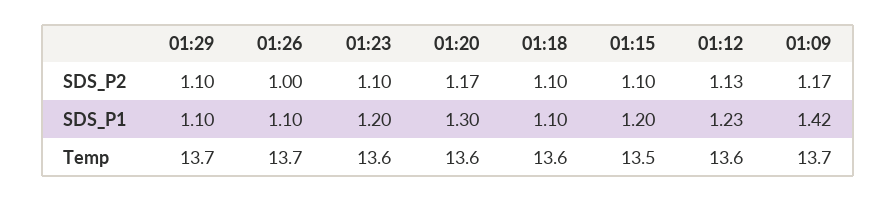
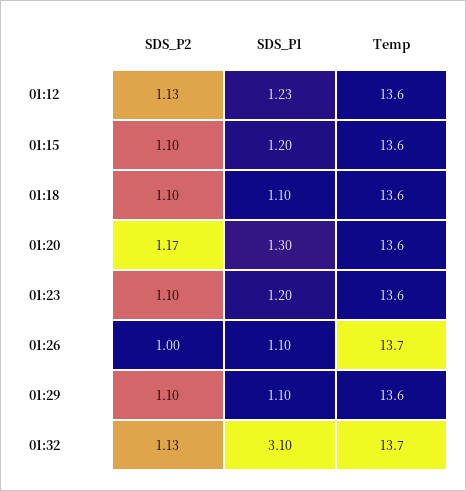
01:09, SDS_P2: 1.17 -> none
01:09, SDS_P1: 1.42 -> none
01:29, Temp: 13.7 -> 13.6
01:15, Temp: 13.5 -> 13.6
01:09, Temp: 13.7 -> none
01:32, SDS_P2: none -> 1.13
01:32, SDS_P1: none -> 3.1
01:32, Temp: none -> 13.7

